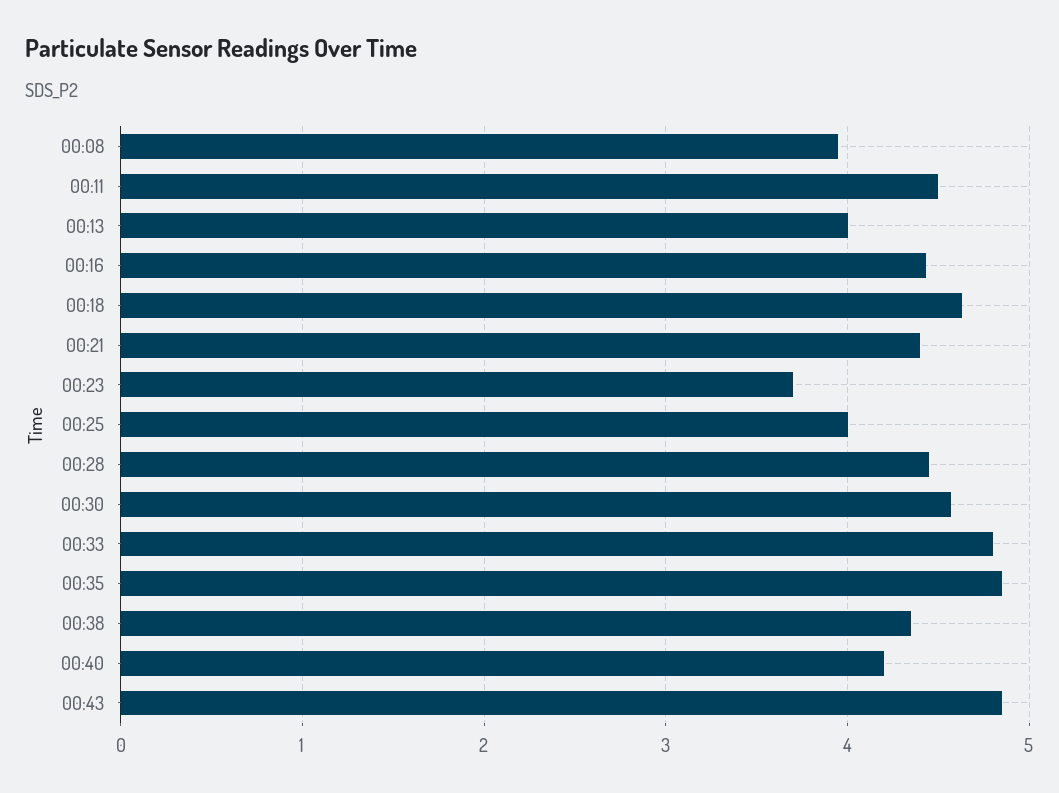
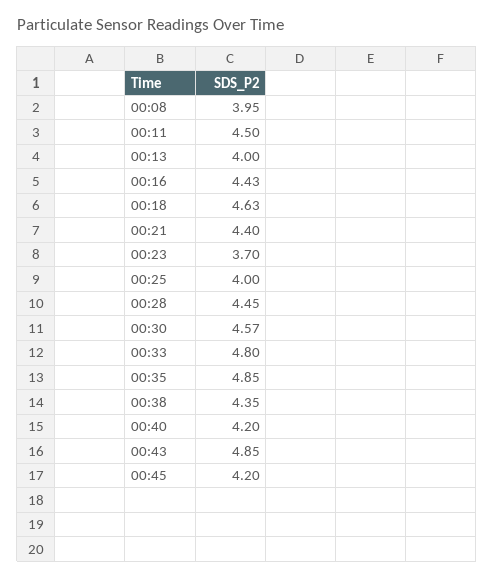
00:45: none -> 4.2

